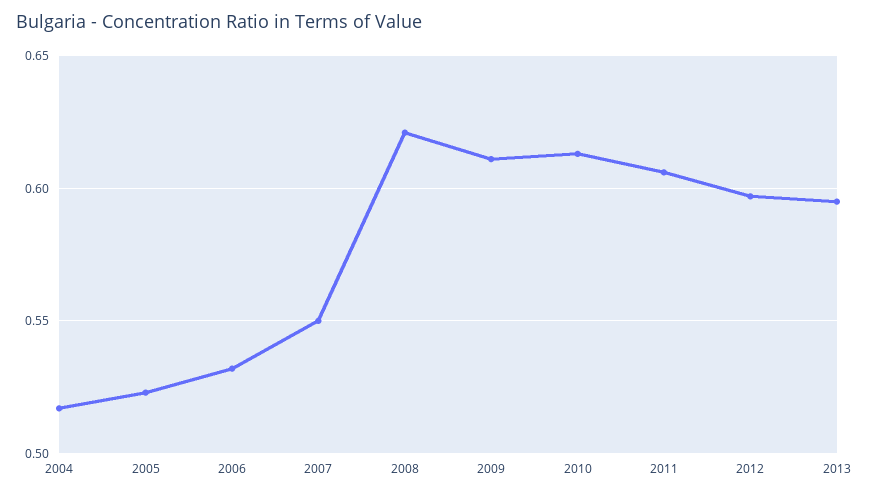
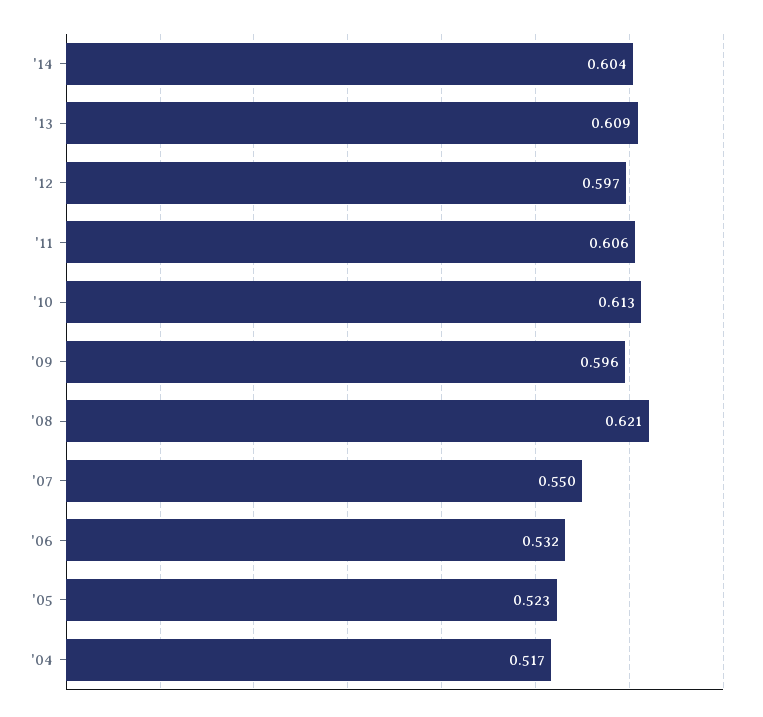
2009: 0.61 -> 0.596
2013: 0.595 -> 0.609
'14: none -> 0.604

